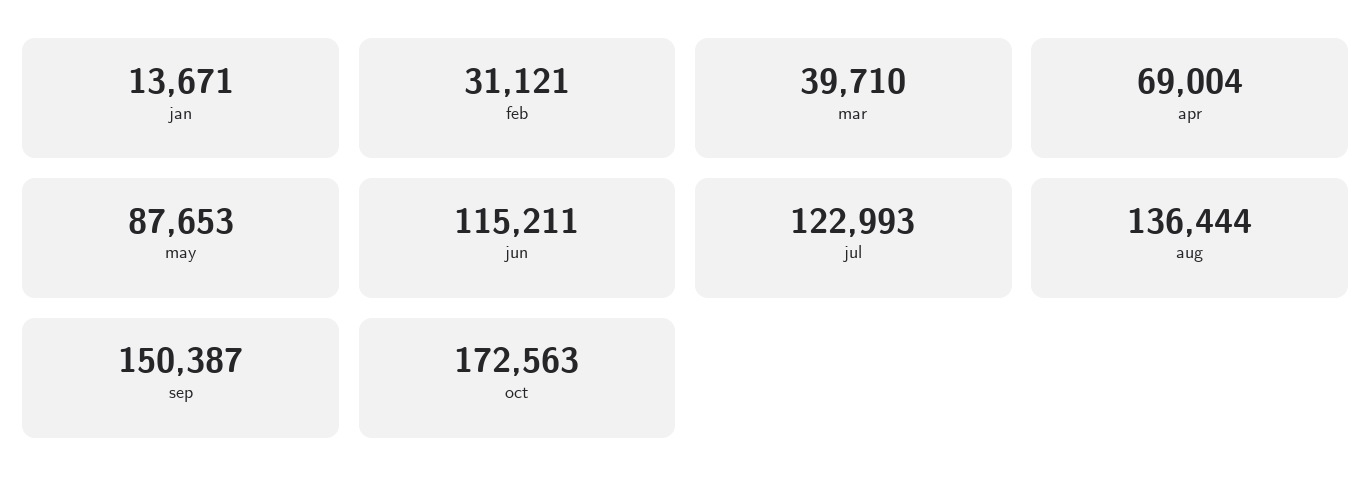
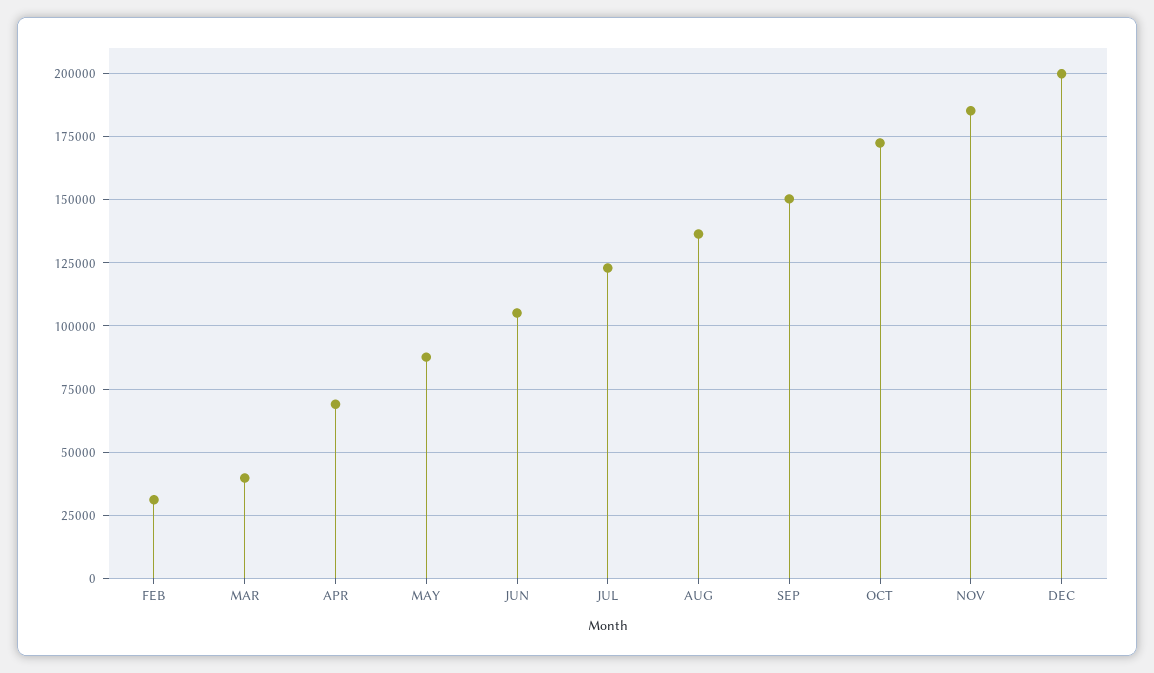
jan: 13671 -> none
jun: 115211 -> 105000
NOV: none -> 185000
DEC: none -> 200000

